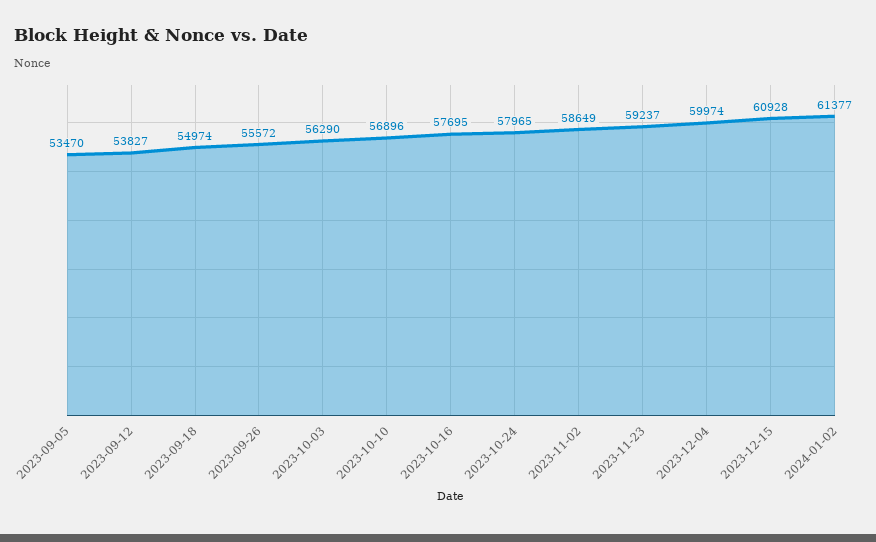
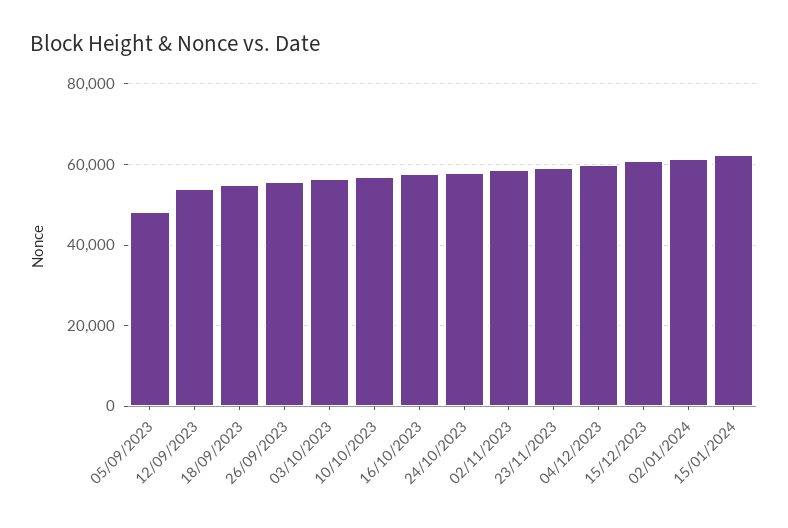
2023-09-05: 53470 -> 48000
15/01/2024: none -> 62000

